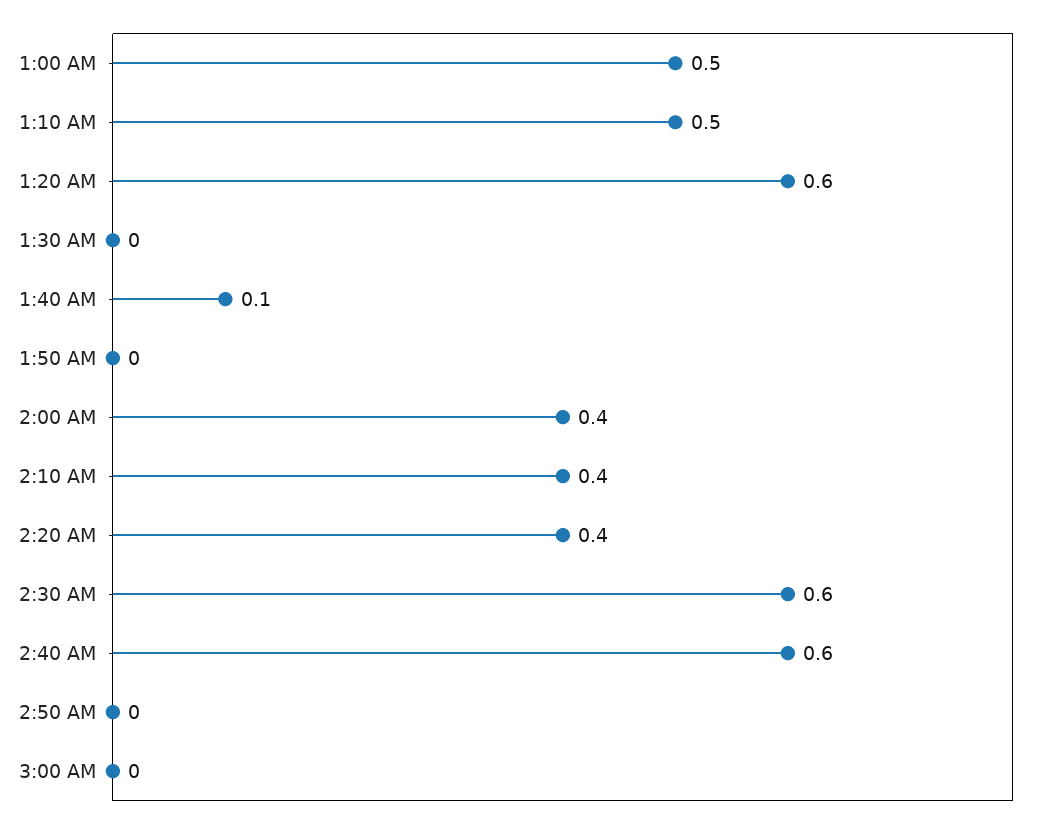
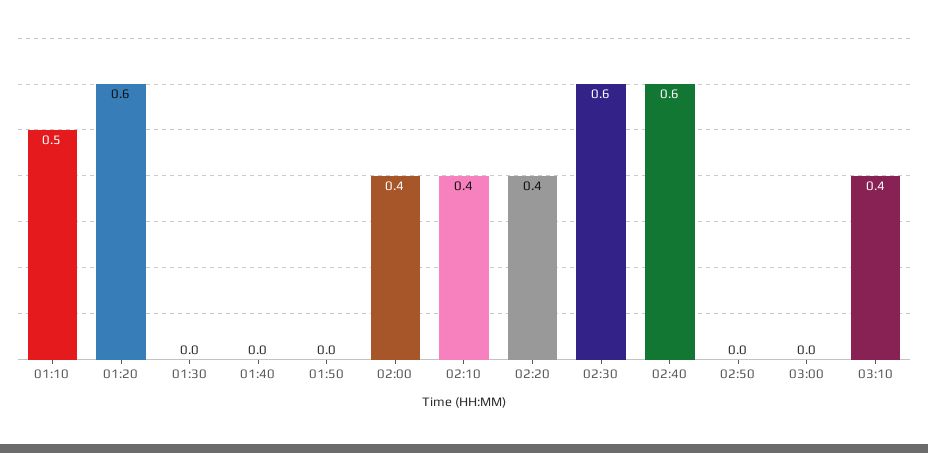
1:00 AM: 0.5 -> none
1:40 AM: 0.1 -> 0
03:10: none -> 0.4

